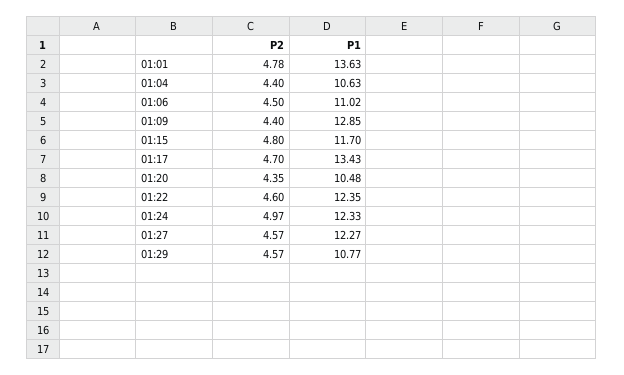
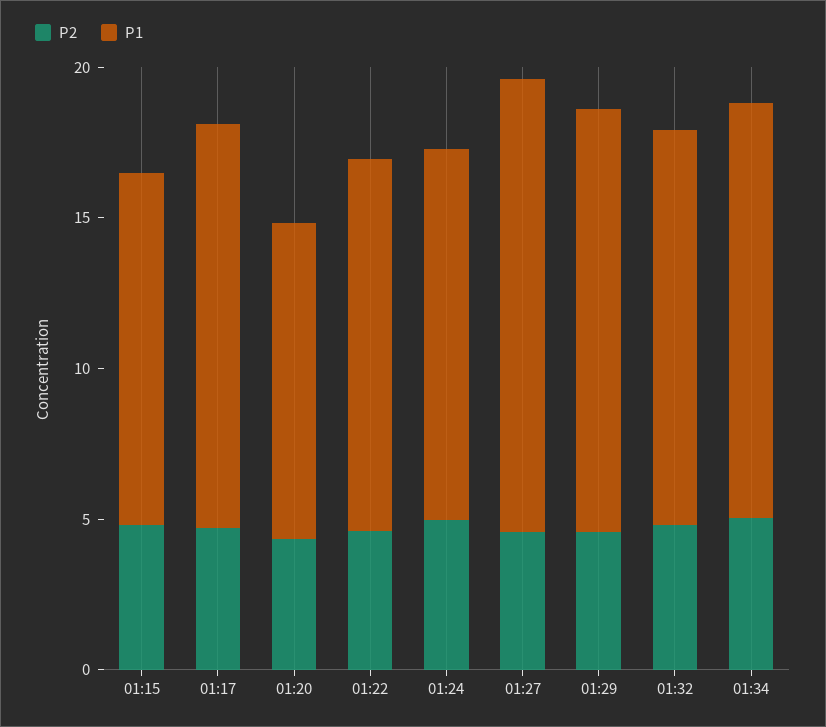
P2, 01:01: 4.78 -> none
P1, 01:01: 13.63 -> none
P2, 01:04: 4.4 -> none
P1, 01:04: 10.63 -> none
P2, 01:06: 4.5 -> none
P1, 01:06: 11.02 -> none
P2, 01:09: 4.4 -> none
P1, 01:09: 12.85 -> none
P1, 01:27: 12.27 -> 15
P1, 01:29: 10.77 -> 14
P2, 01:32: none -> 5
P1, 01:32: none -> 13
P2, 01:34: none -> 5
P1, 01:34: none -> 14

